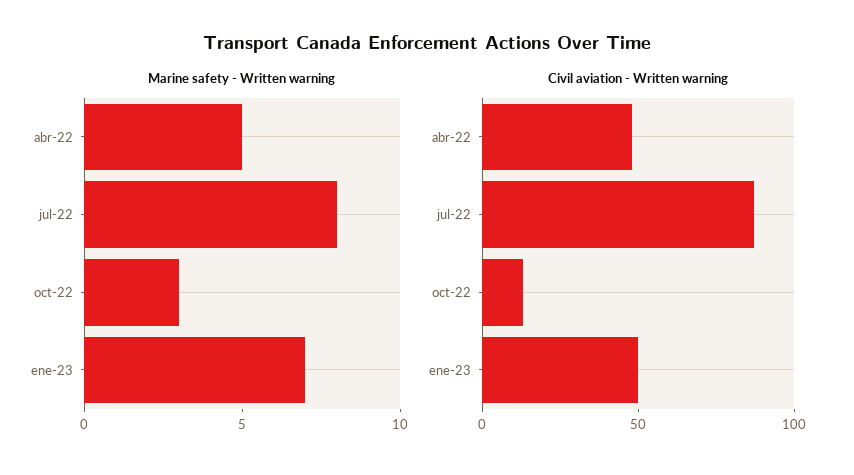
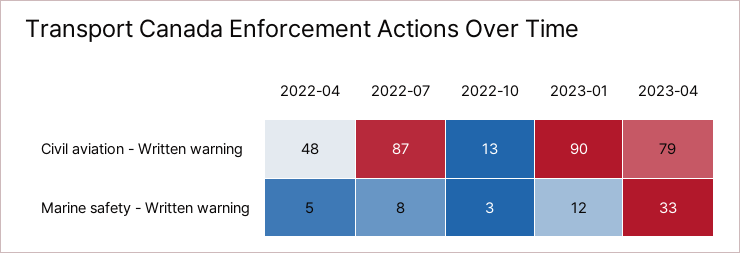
Marine safety - Written warning, ene-23: 7 -> 12
Civil aviation - Written warning, ene-23: 50 -> 90
Civil aviation - Written warning, 2023-04: none -> 79
Marine safety - Written warning, 2023-04: none -> 33

